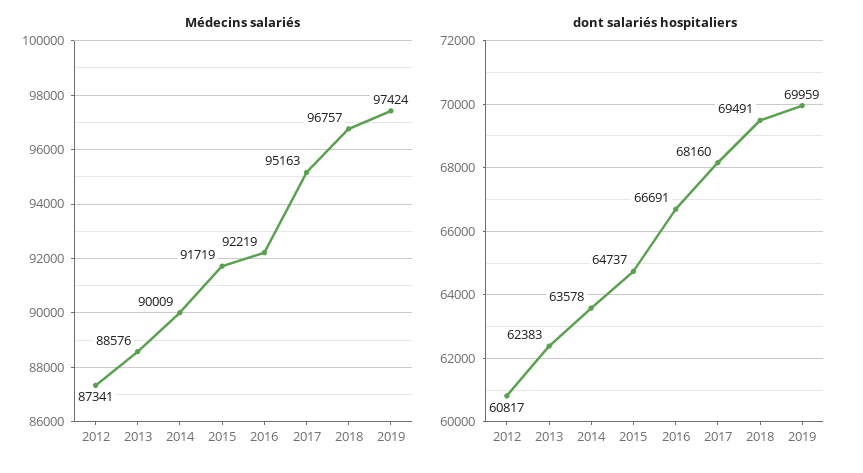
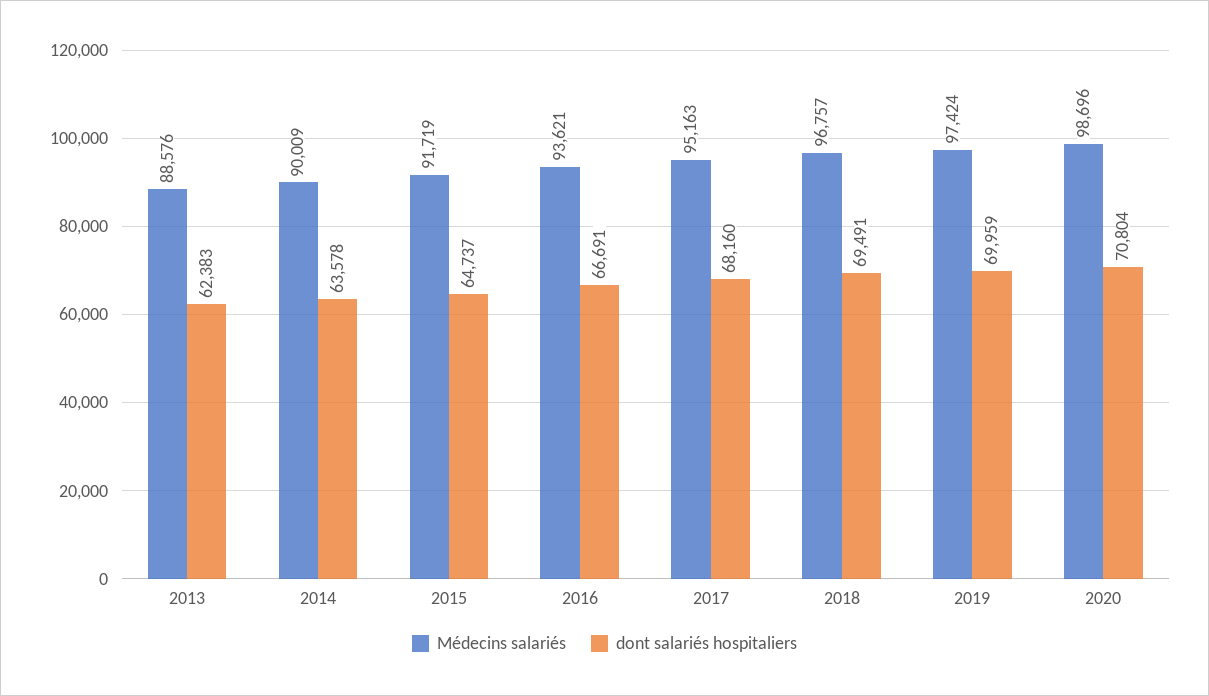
Médecins salariés, 2012: 87341 -> none
Médecins salariés, 2016: 92219 -> 93621
dont salariés hospitaliers, 2012: 60817 -> none
Médecins salariés, 2020: none -> 98696
dont salariés hospitaliers, 2020: none -> 70804

